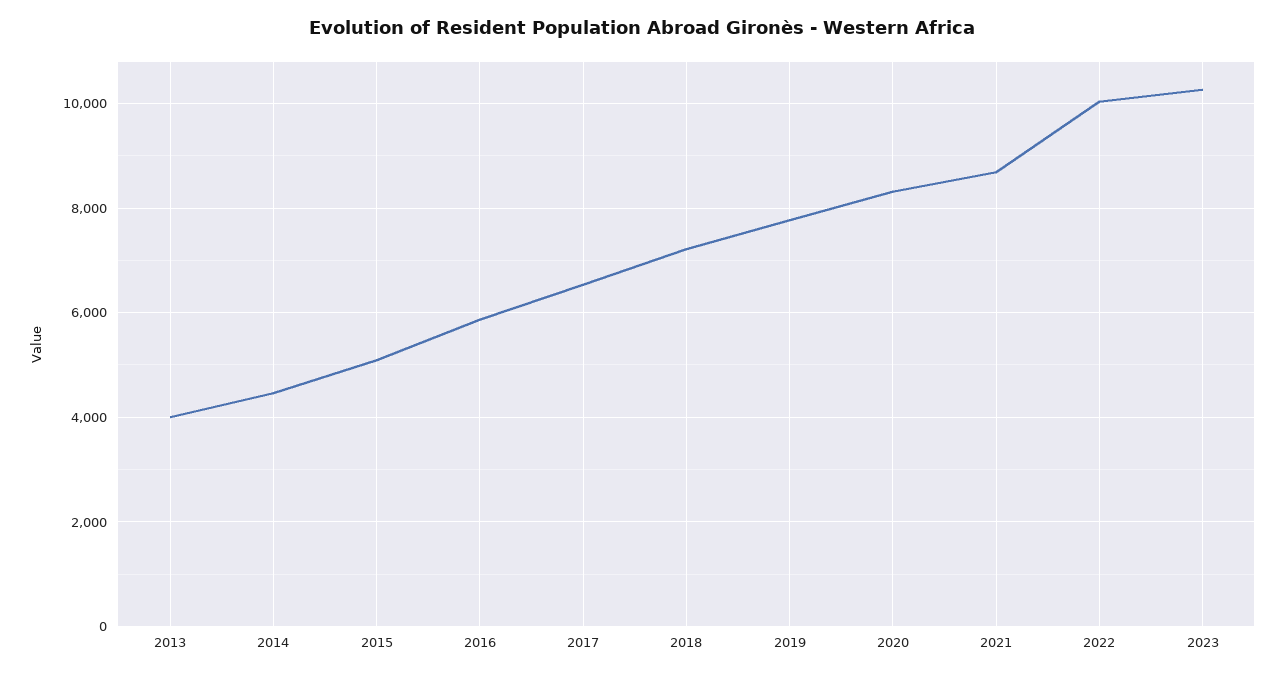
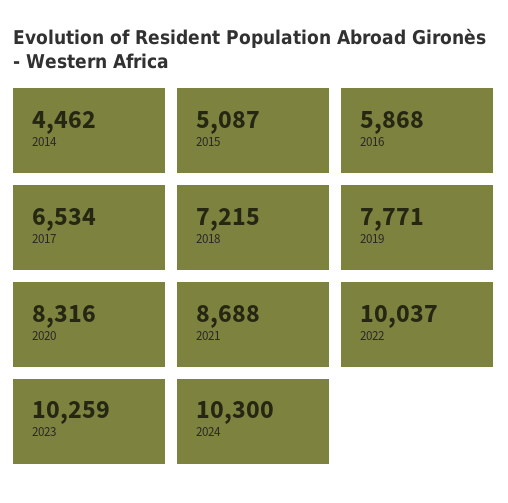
2013: 4000 -> none
2024: none -> 10300

